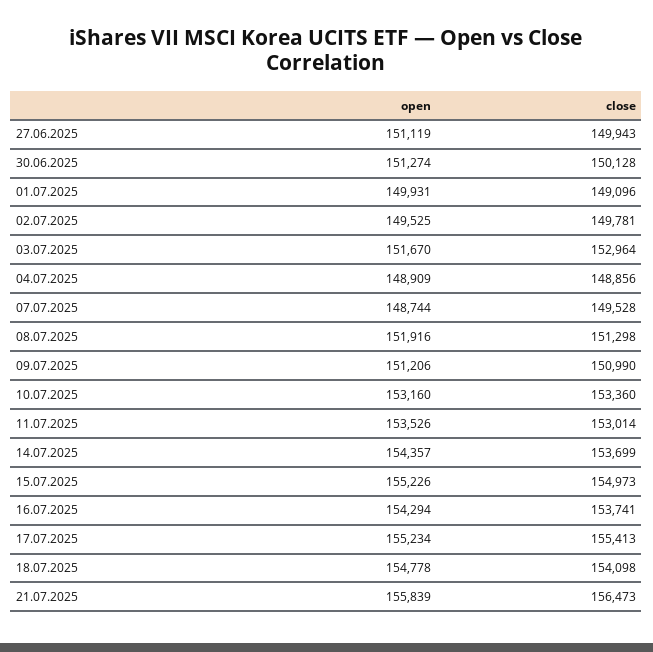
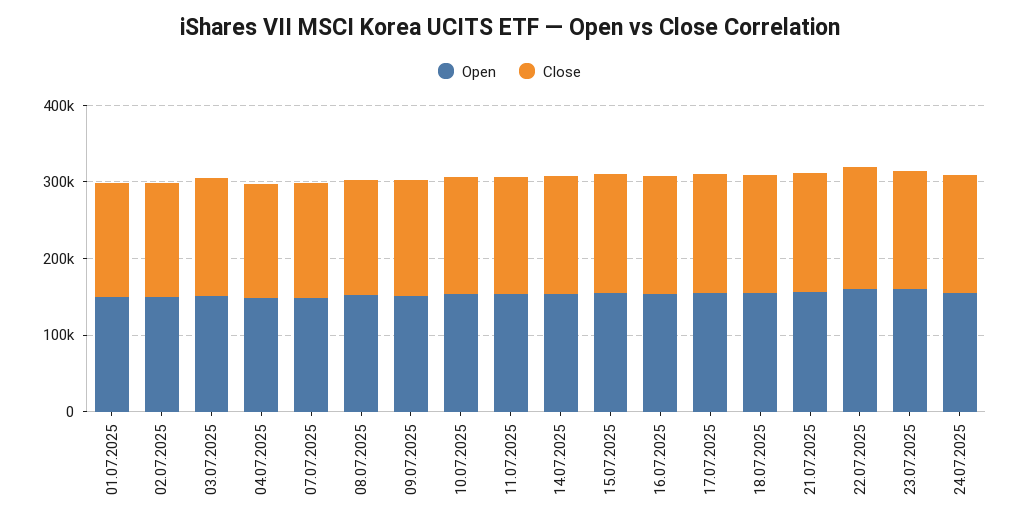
open, 27.06.2025: 151119 -> none
close, 27.06.2025: 149943 -> none
open, 30.06.2025: 151274 -> none
close, 30.06.2025: 150128 -> none
open, 22.07.2025: none -> 160000
close, 22.07.2025: none -> 160000
open, 23.07.2025: none -> 160000
close, 23.07.2025: none -> 160000
open, 24.07.2025: none -> 160000
close, 24.07.2025: none -> 160000

